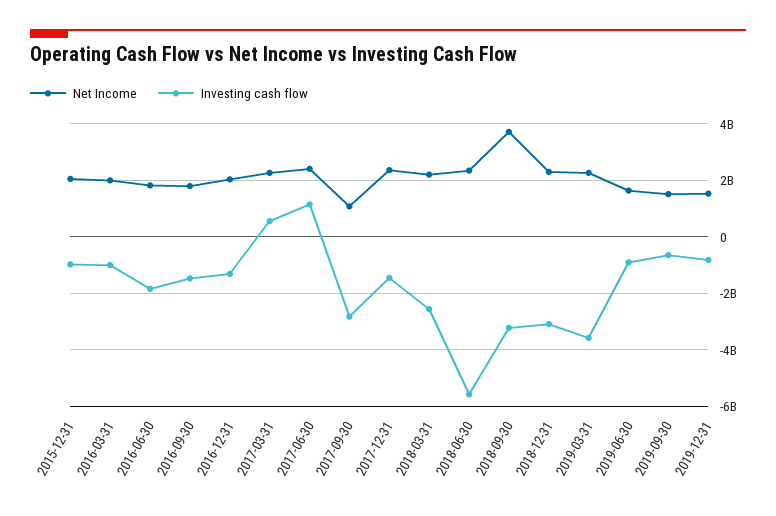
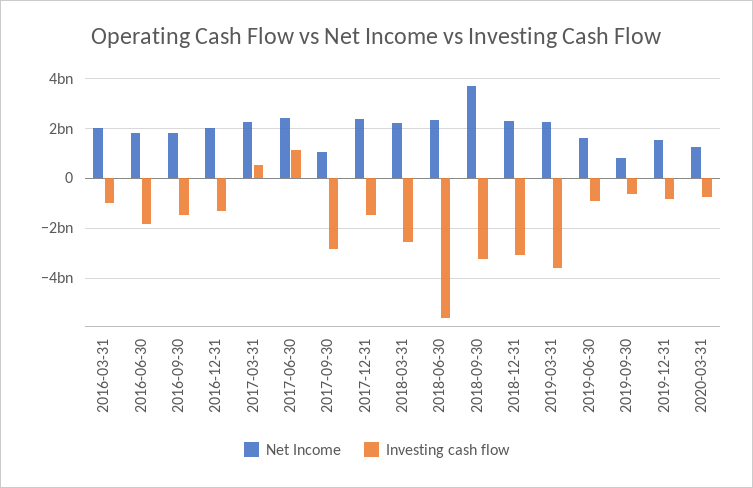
Net Income, 2015-12-31: 2000000000 -> none
Investing cash flow, 2015-12-31: -1000000000 -> none
Net Income, 2019-09-30: 1500000000 -> 750000000
Net Income, 2020-03-31: none -> 1250000000
Investing cash flow, 2020-03-31: none -> -750000000

